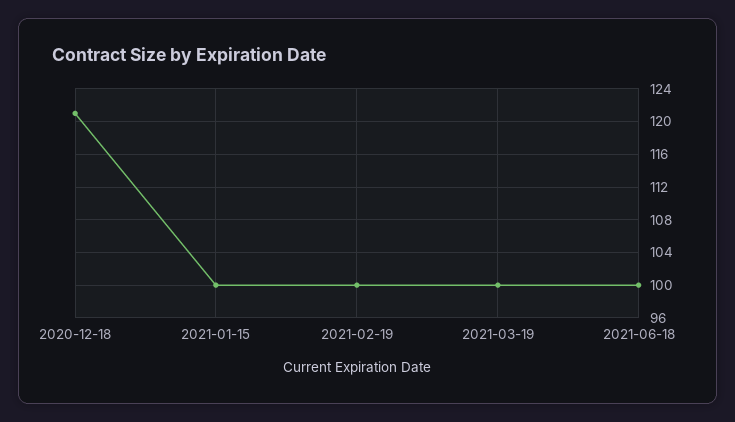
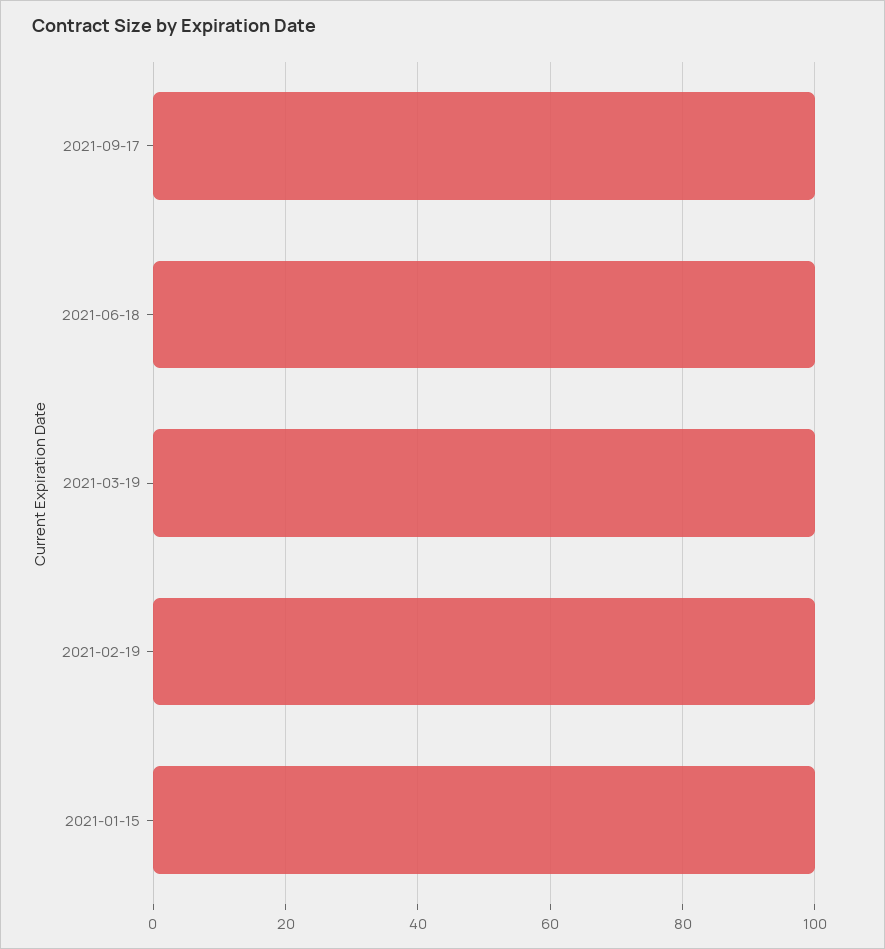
2020-12-18: 121 -> none
2021-09-17: none -> 100

